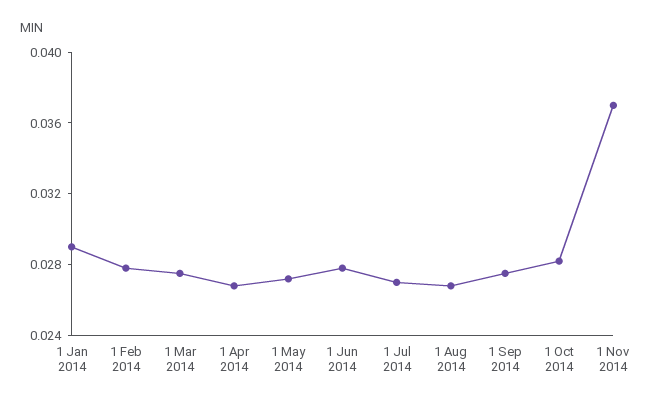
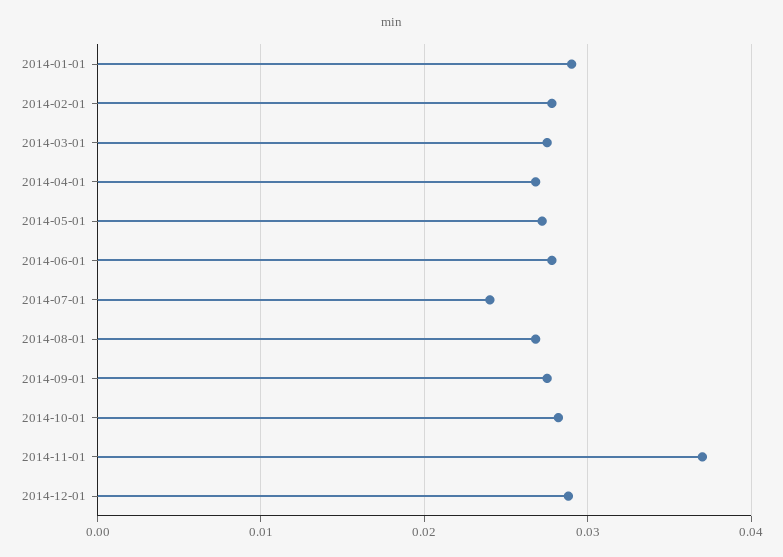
1 Jul 2014: 0.027 -> 0.024
2014-12-01: none -> 0.029

